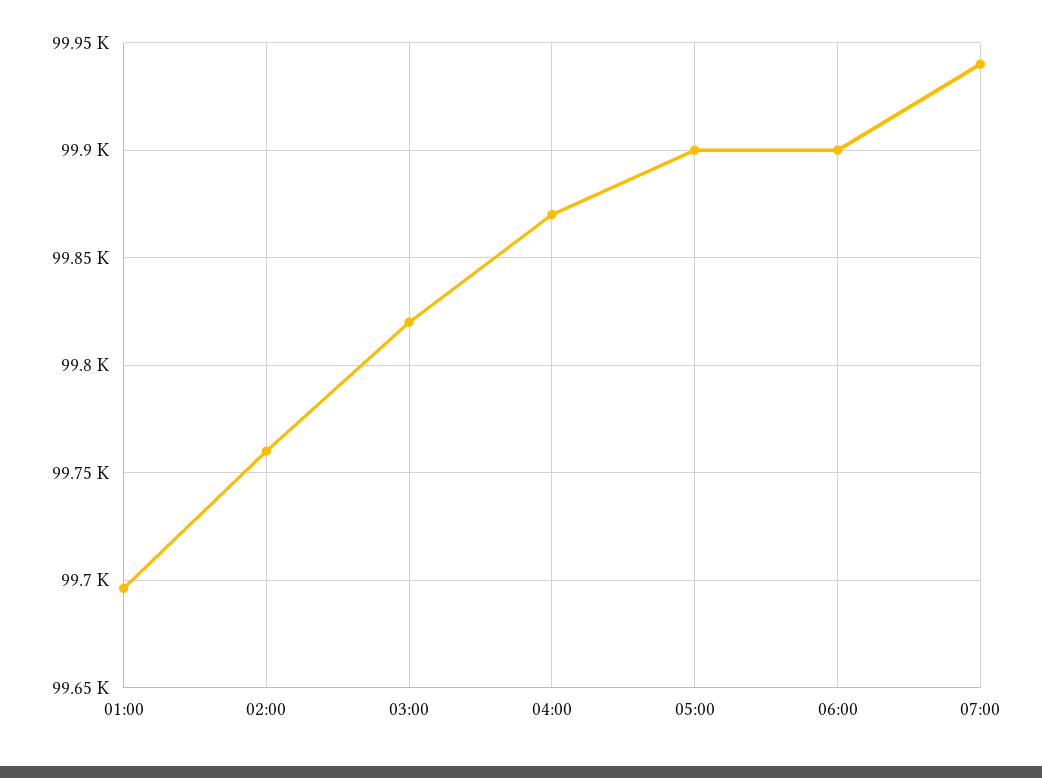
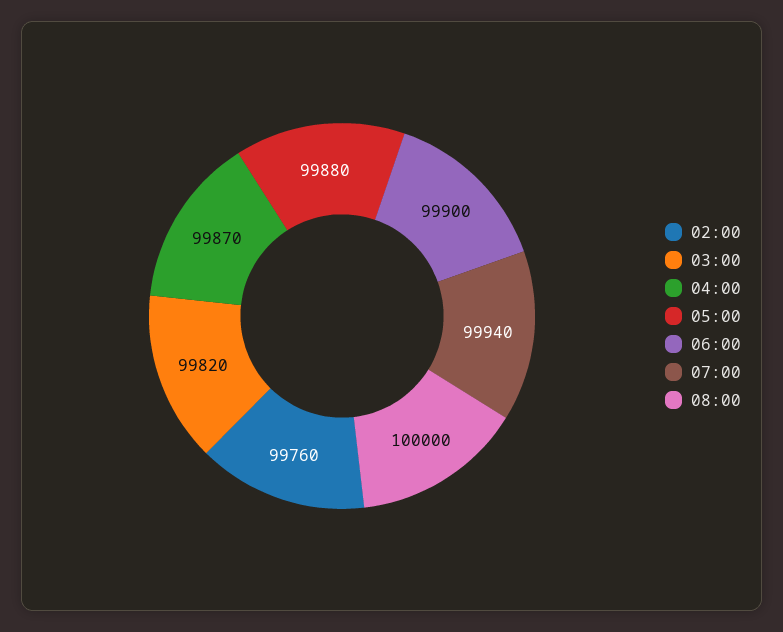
01:00: 99695 -> none
05:00: 99900 -> 99880
08:00: none -> 100000

